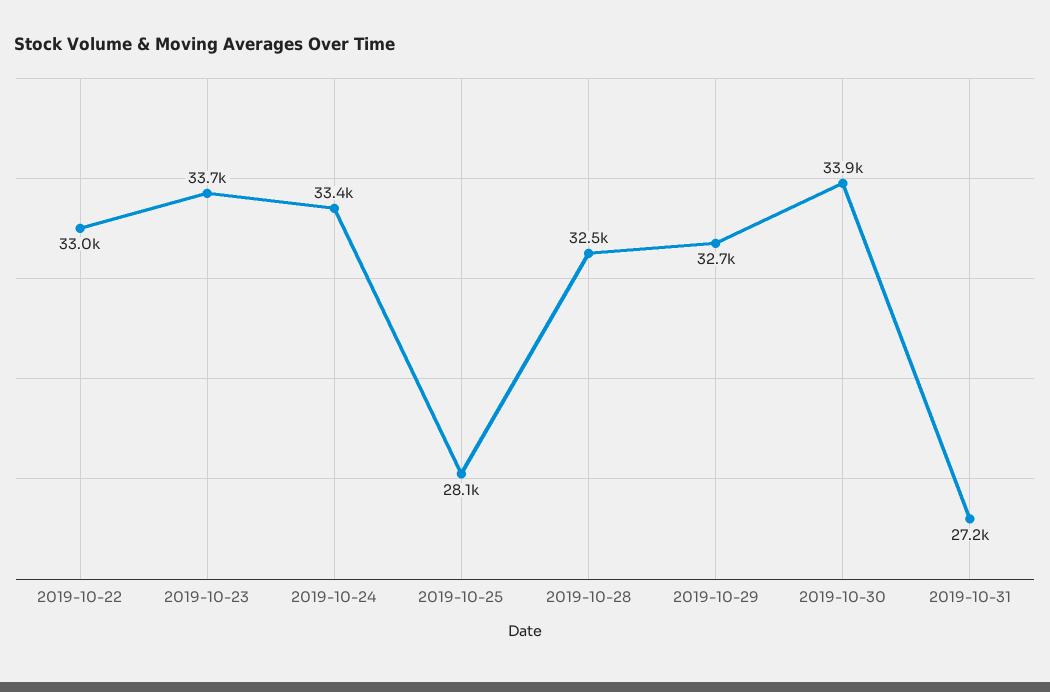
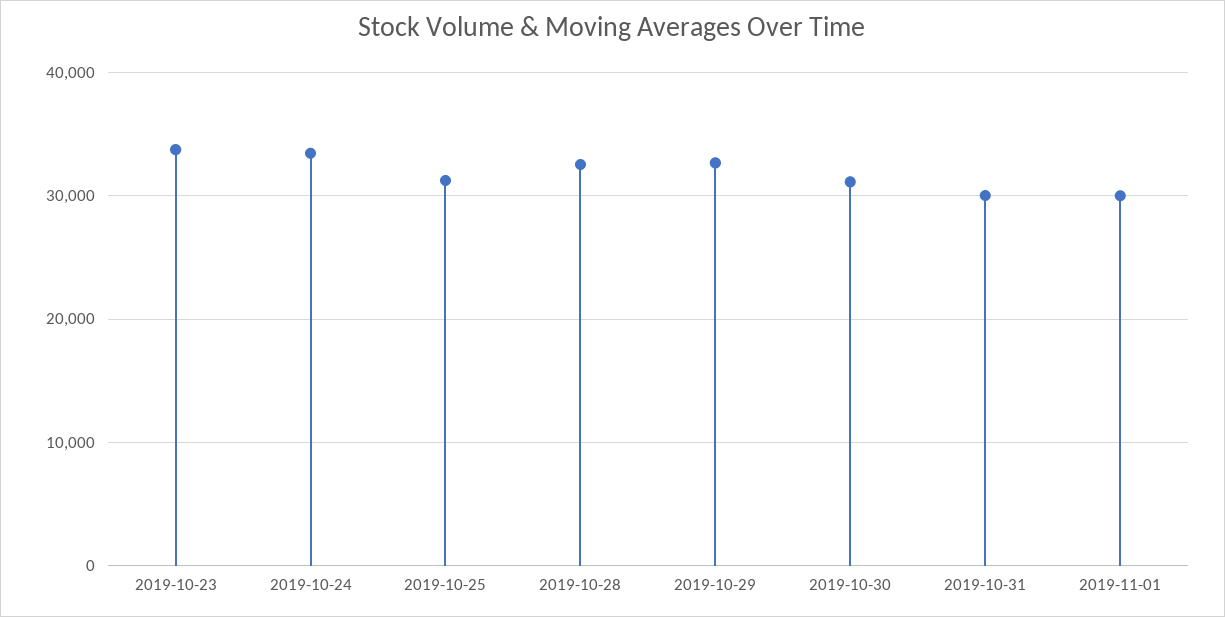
2019-10-22: 33000 -> none
2019-10-25: 28100 -> 31000
2019-10-30: 33900 -> 31000
2019-10-31: 27200 -> 30000
2019-11-01: none -> 30000

